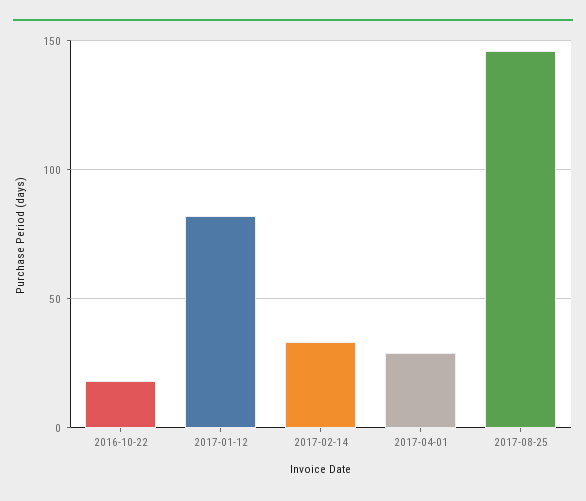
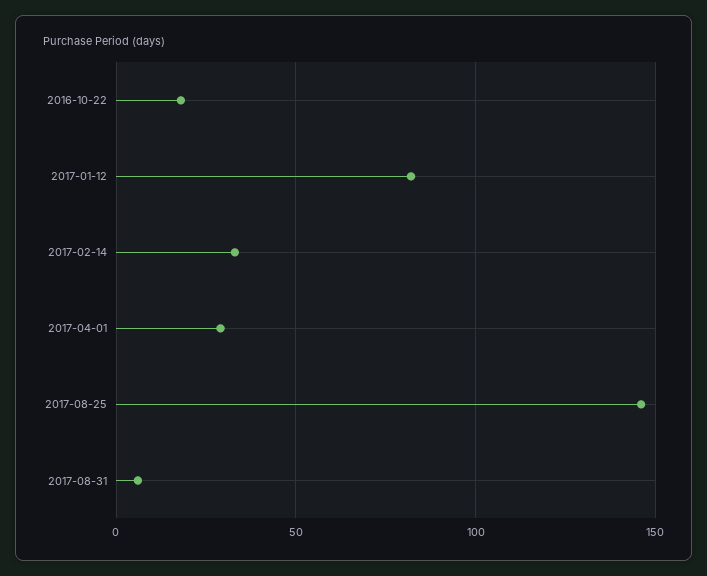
2017-08-31: none -> 5

